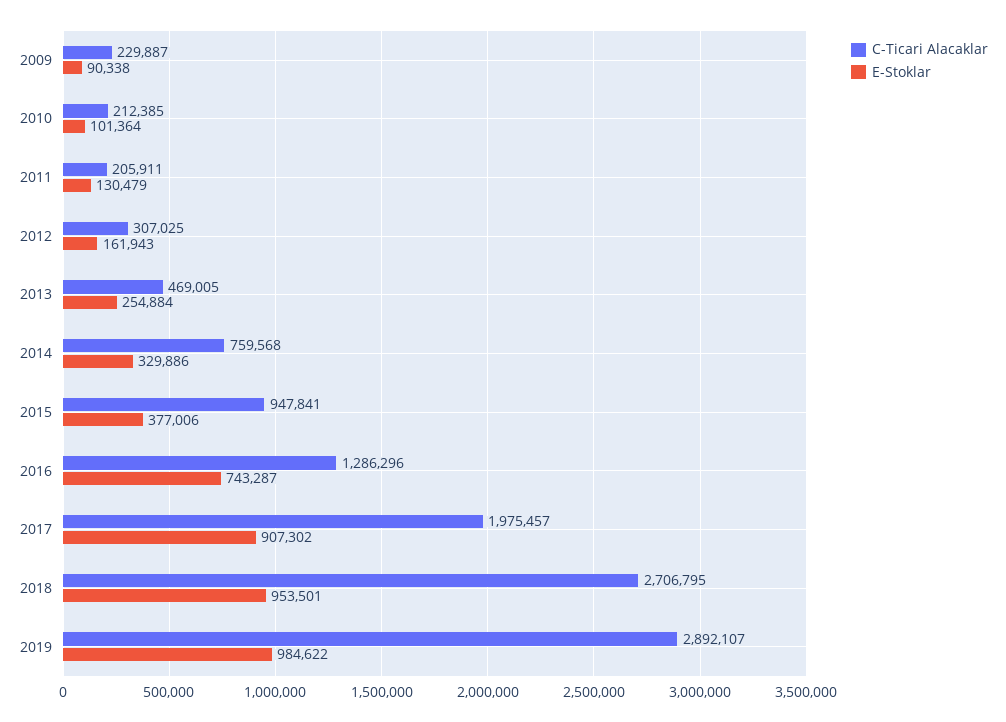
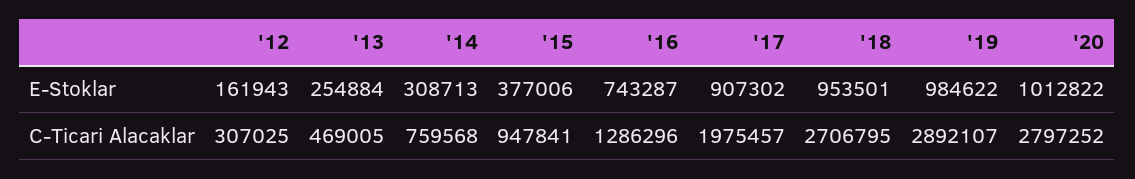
C-Ticari Alacaklar, 2009: 229887 -> none
E-Stoklar, 2009: 90338 -> none
C-Ticari Alacaklar, 2010: 212385 -> none
E-Stoklar, 2010: 101364 -> none
C-Ticari Alacaklar, 2011: 205911 -> none
E-Stoklar, 2011: 130479 -> none
E-Stoklar, 2014: 329886 -> 308713
E-Stoklar, '20: none -> 1012822
C-Ticari Alacaklar, '20: none -> 2797252

